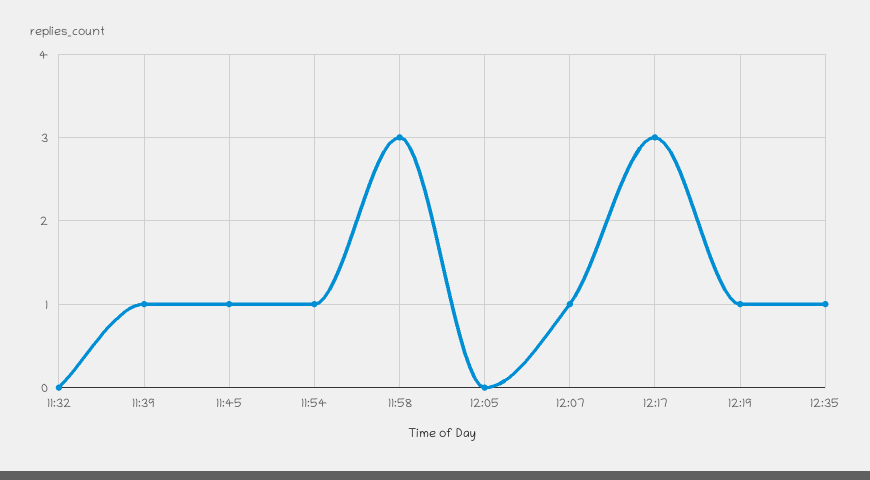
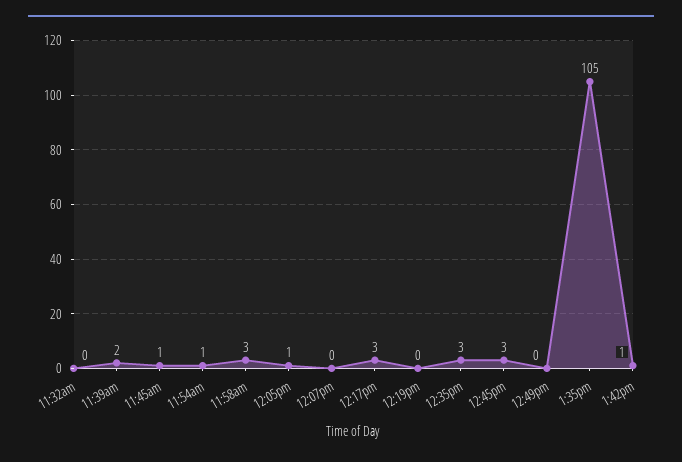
11:39: 1 -> 2
12:05: 0 -> 1
12:07: 1 -> 0
12:19: 1 -> 0
12:35: 1 -> 3
12:45pm: none -> 3
12:49pm: none -> 0
1:35pm: none -> 105
1:42pm: none -> 1

